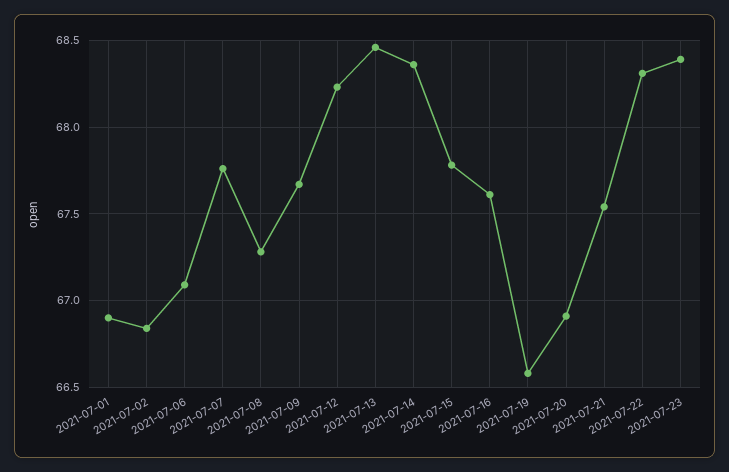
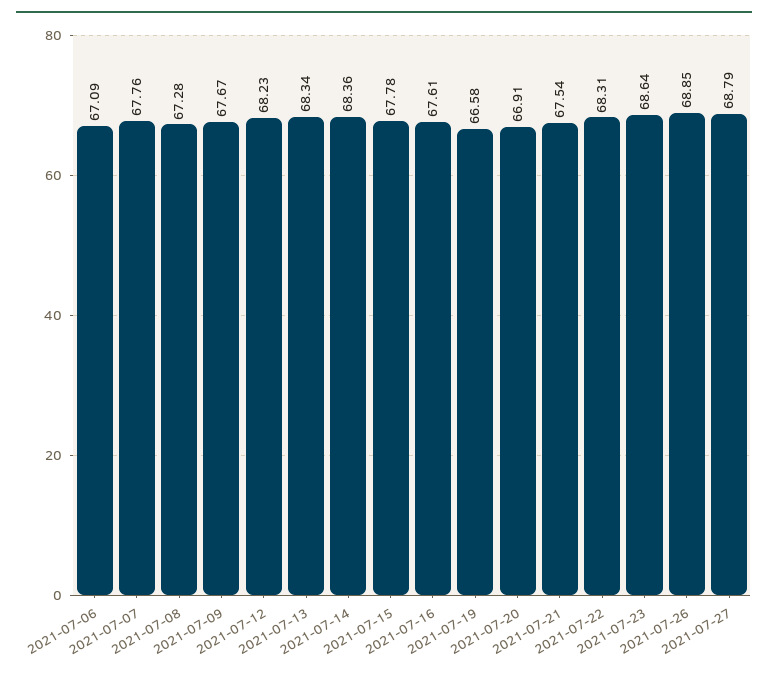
2021-07-01: 66.9 -> none
2021-07-02: 66.85 -> none
2021-07-13: 68.45 -> 68.34
2021-07-23: 68.4 -> 68.64
2021-07-26: none -> 68.85
2021-07-27: none -> 68.79

